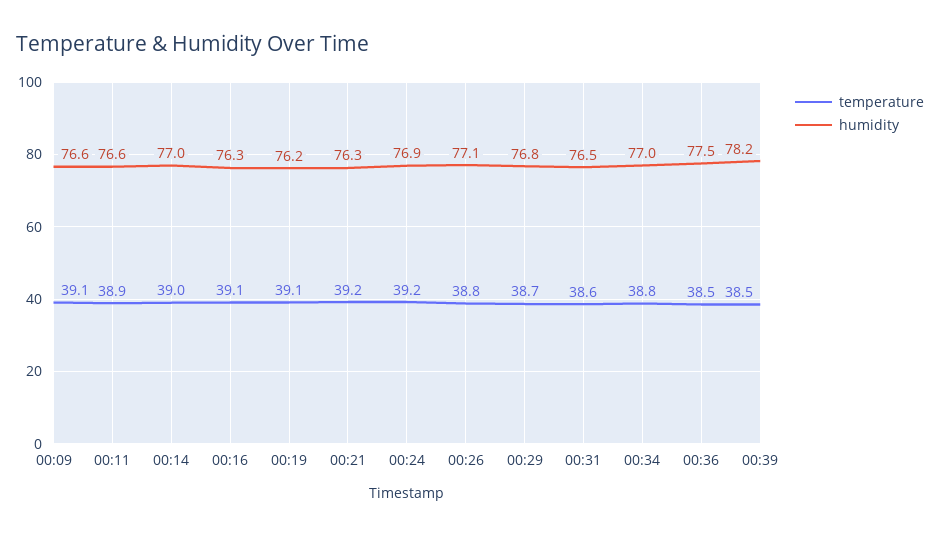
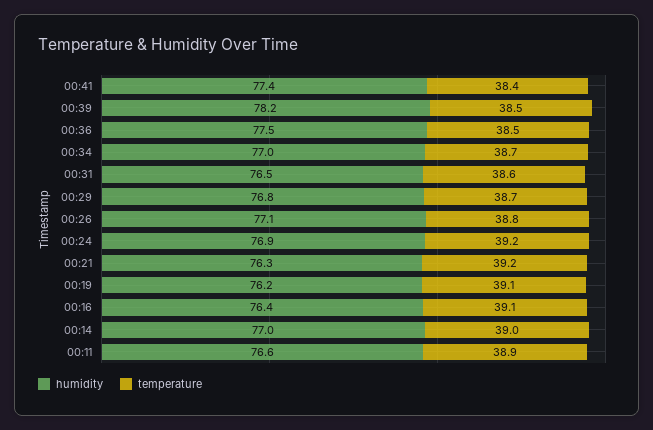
temperature, 00:09: 39.1 -> none
humidity, 00:09: 76.6 -> none
humidity, 00:16: 76.3 -> 76.4
temperature, 00:34: 38.8 -> 38.7
humidity, 00:41: none -> 77.4
temperature, 00:41: none -> 38.4

